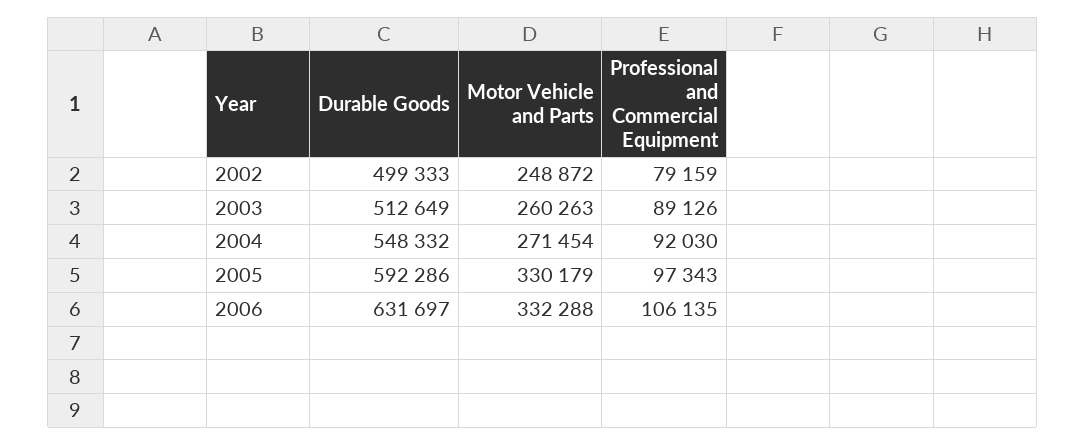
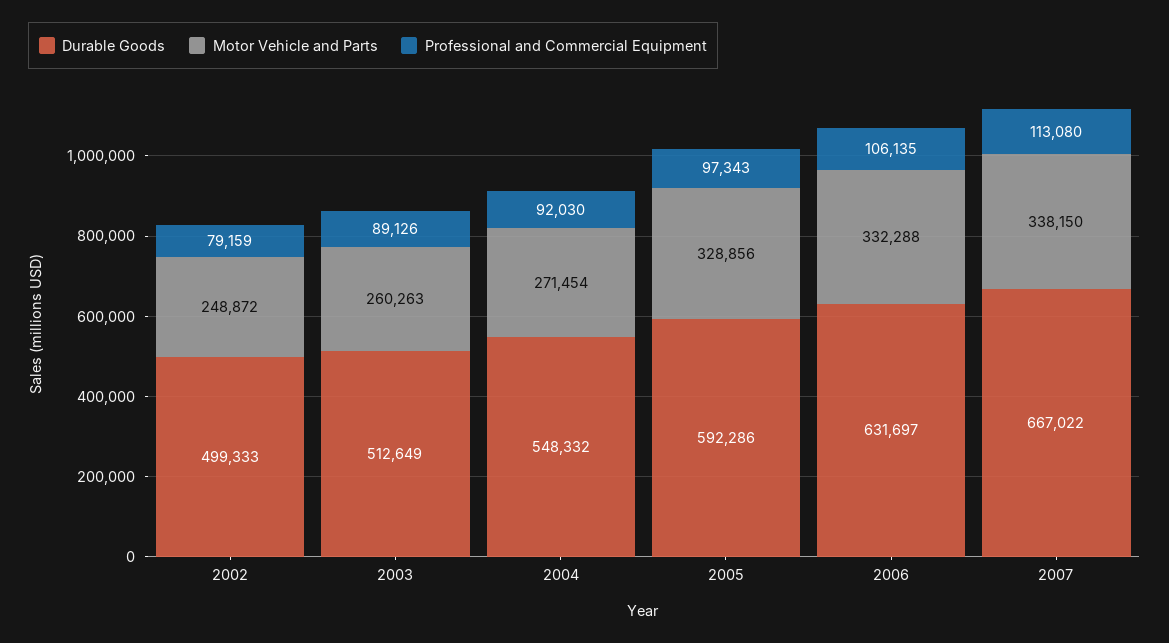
Motor Vehicle and Parts, 2005: 330179 -> 328856
Durable Goods, 2007: none -> 667022
Motor Vehicle and Parts, 2007: none -> 338150
Professional and Commercial Equipment, 2007: none -> 113080

